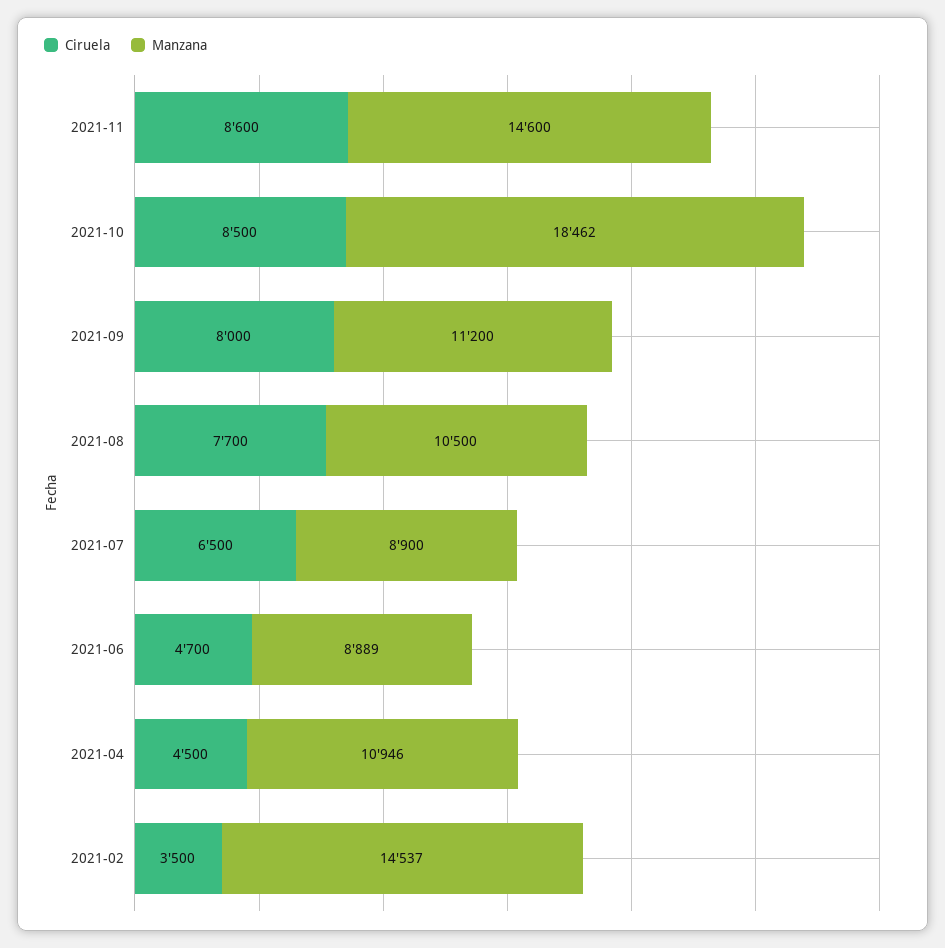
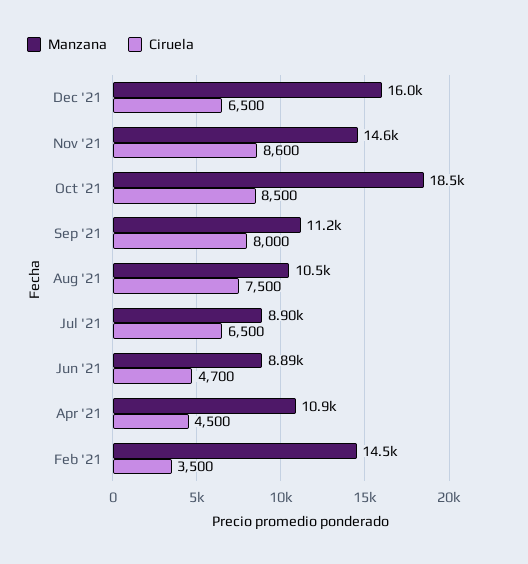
Ciruela, 2021-08: 7700 -> 7500
Manzana, Dec '21: none -> 16000
Ciruela, Dec '21: none -> 6500

